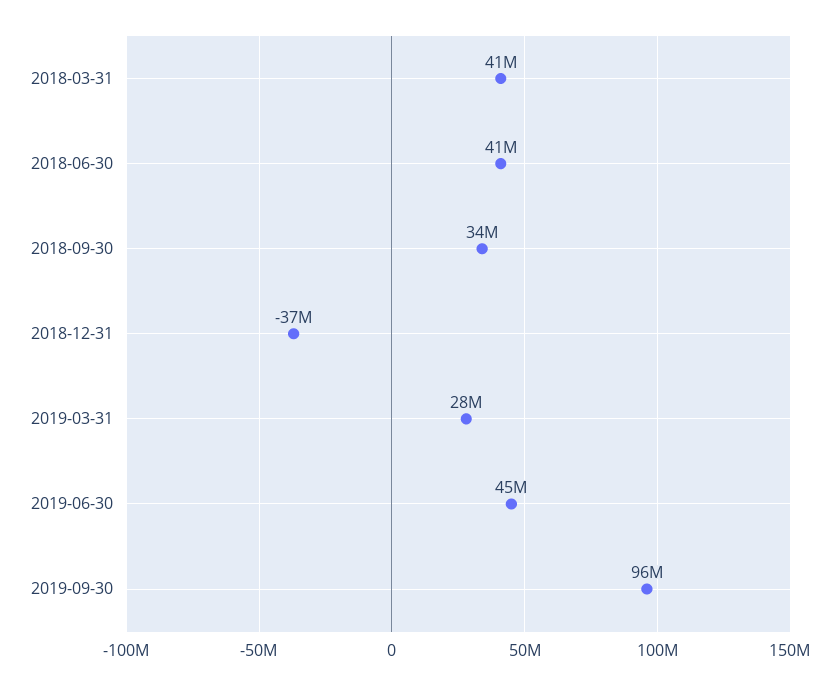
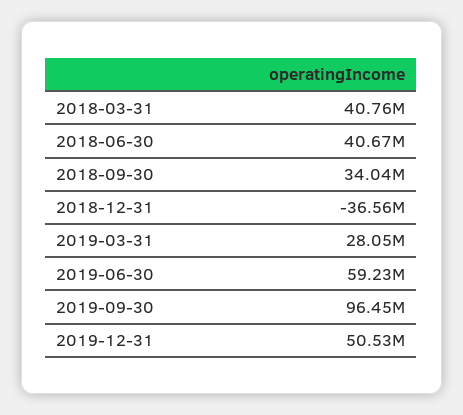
2019-06-30: 45000000 -> 59230000
2019-12-31: none -> 50530000

